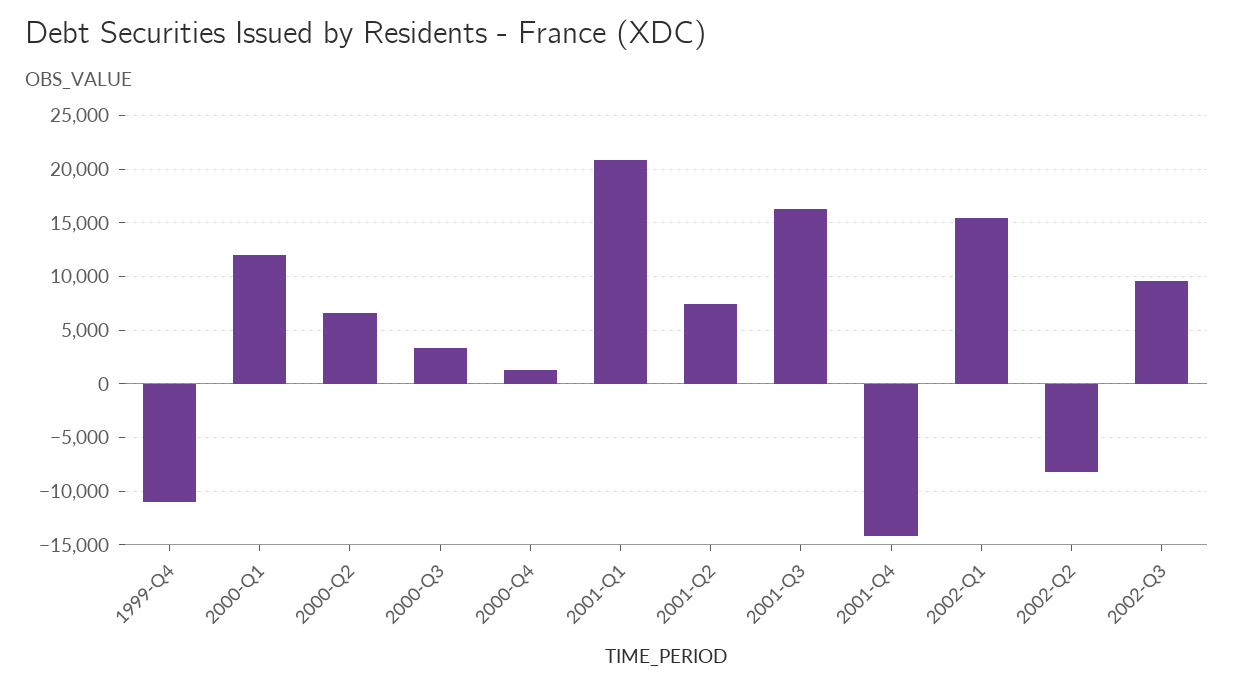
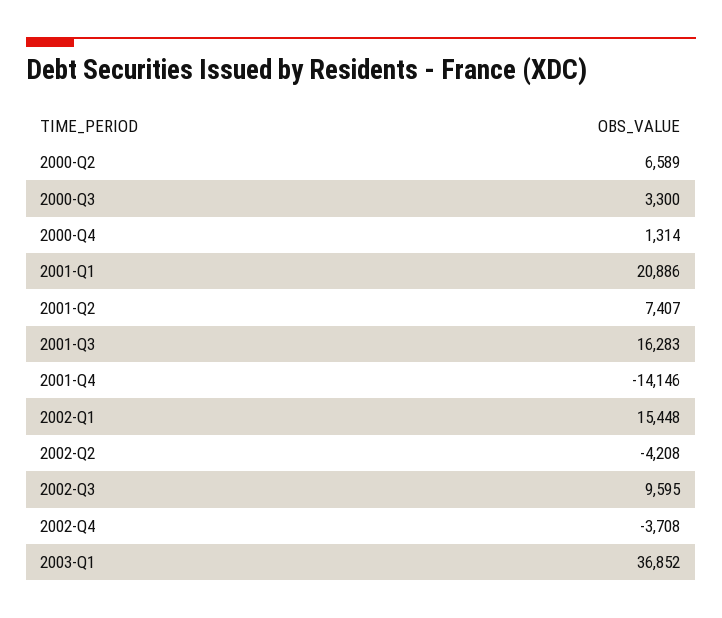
1999-Q4: -11000 -> none
2000-Q1: 12000 -> none
2002-Q2: -8000 -> -4208
2002-Q4: none -> -3708
2003-Q1: none -> 36852

